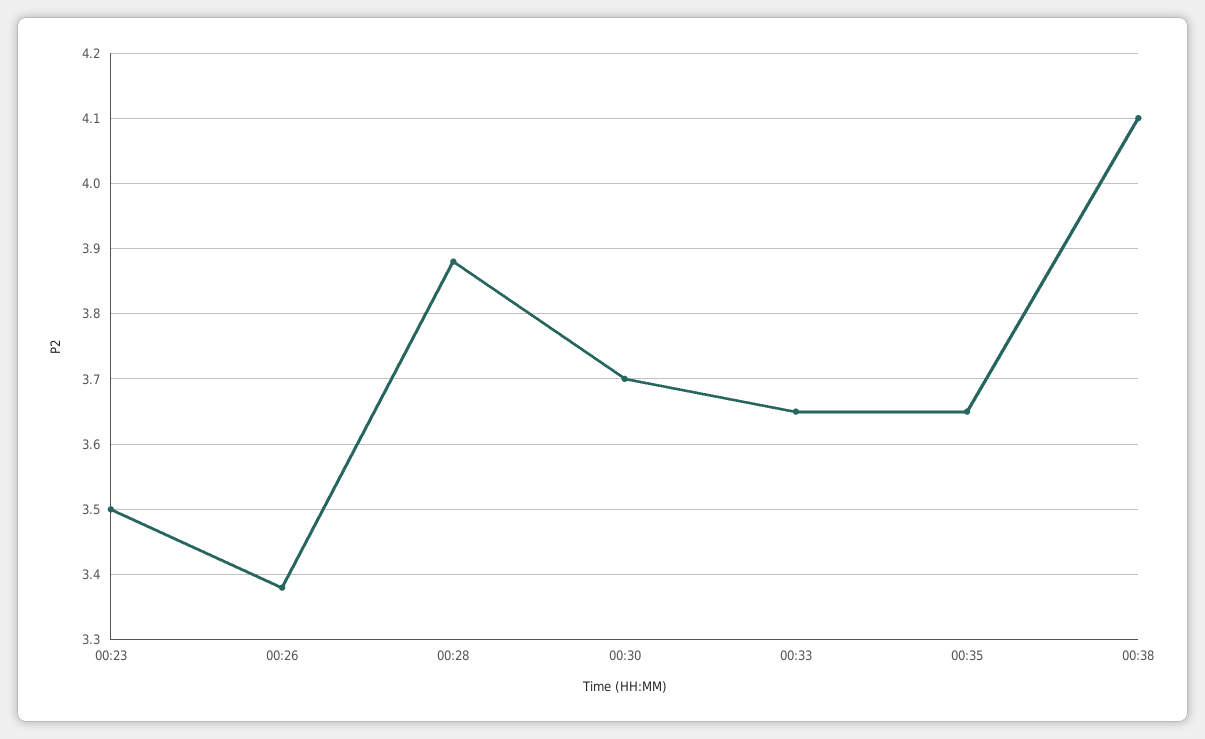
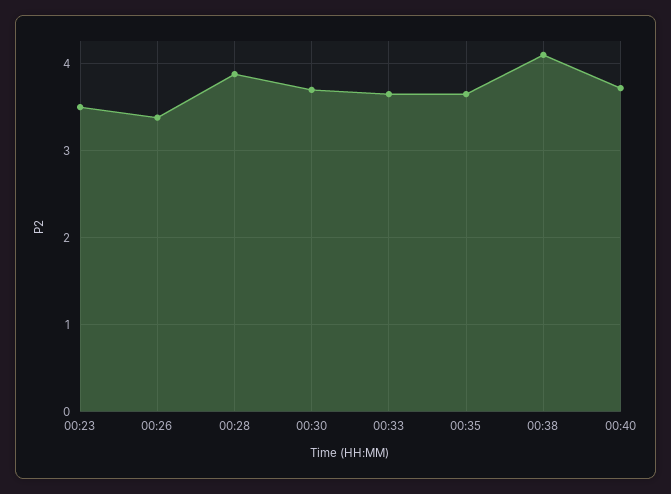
00:40: none -> 3.7

